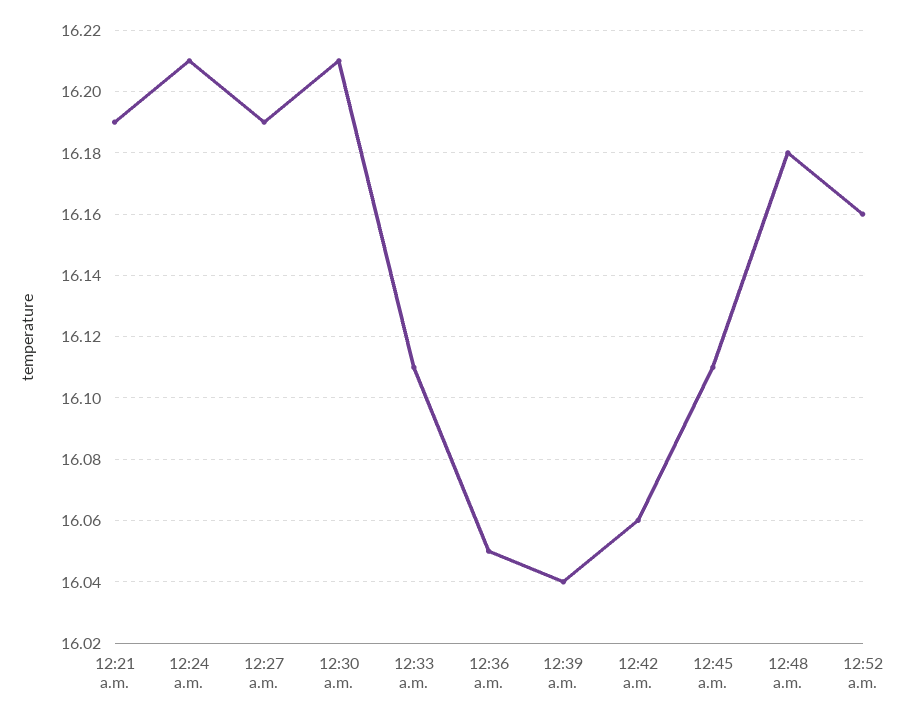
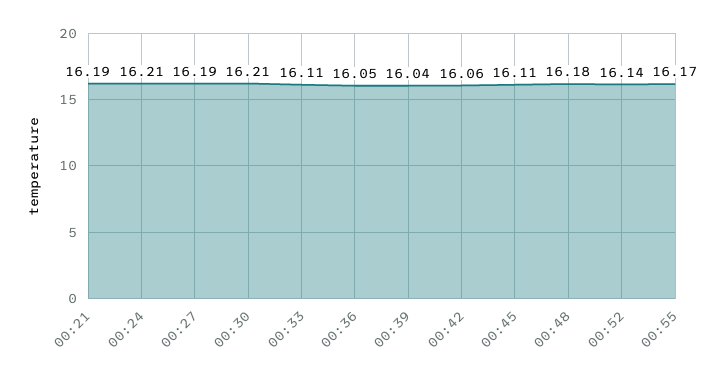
12:52 a.m.: 16.16 -> 16.14
00:55: none -> 16.17

